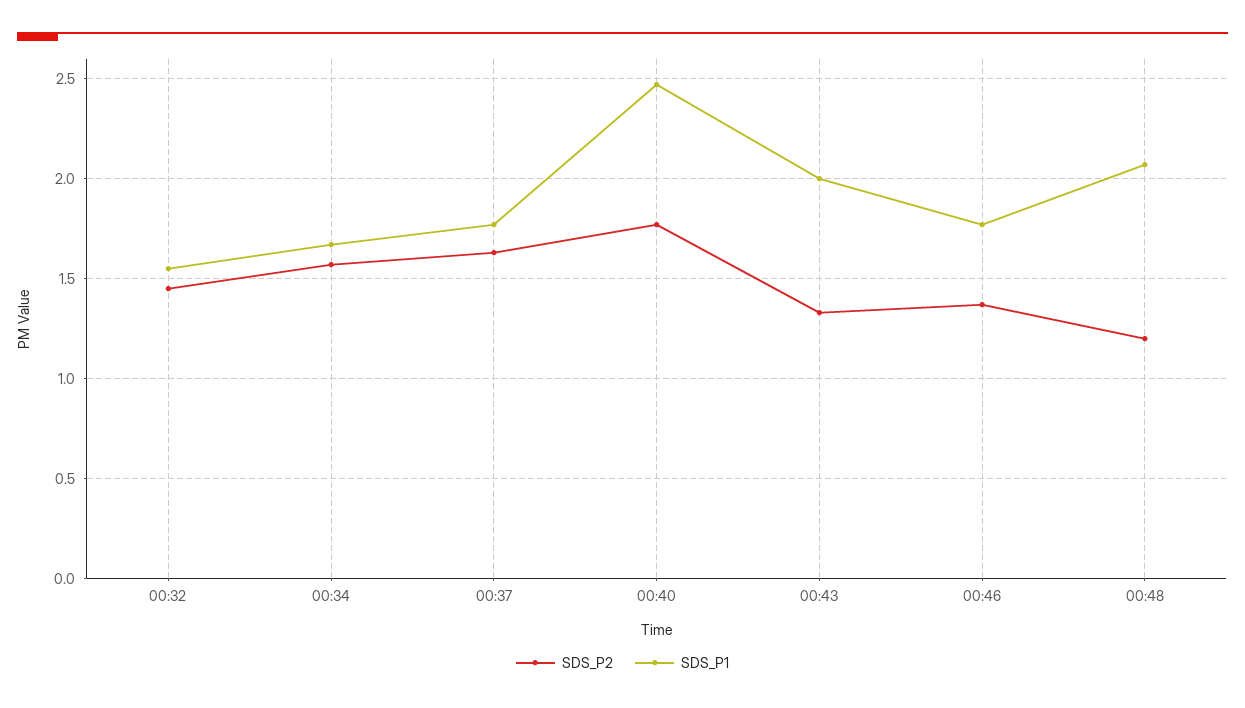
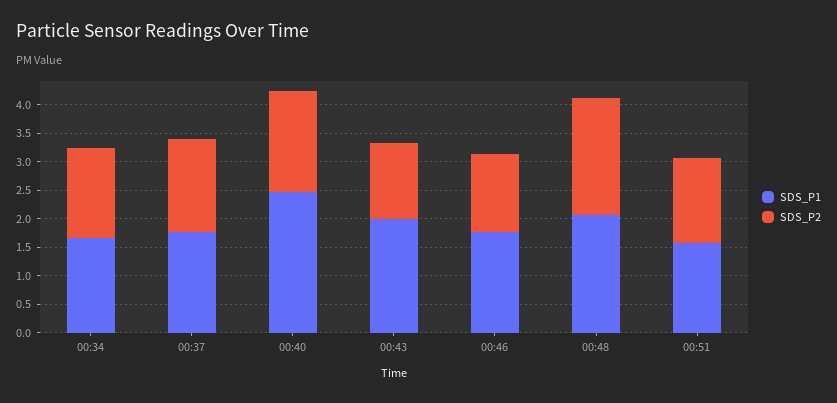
SDS_P2, 00:32: 1.45 -> none
SDS_P1, 00:32: 1.55 -> none
SDS_P2, 00:48: 1.2 -> 2
SDS_P1, 00:51: none -> 1.5
SDS_P2, 00:51: none -> 1.5

